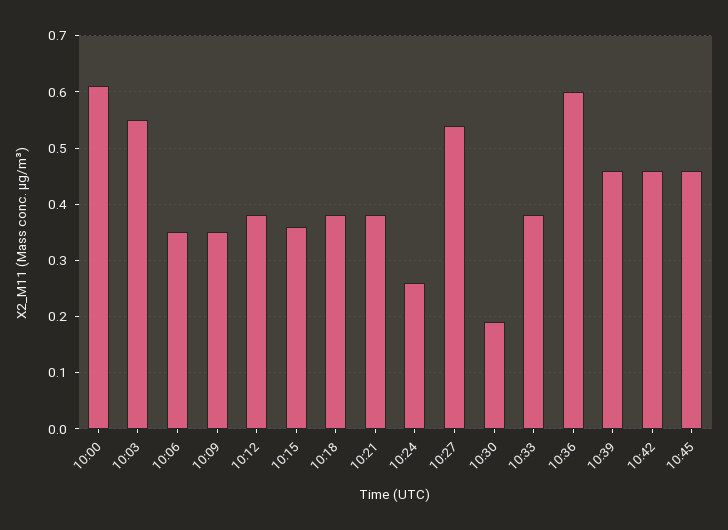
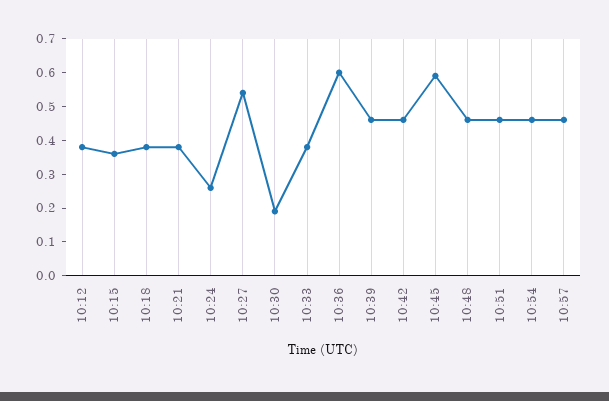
10:00: 0.6 -> none
10:03: 0.55 -> none
10:06: 0.35 -> none
10:09: 0.35 -> none
10:45: 0.45 -> 0.6
10:48: none -> 0.45
10:51: none -> 0.45
10:54: none -> 0.45
10:57: none -> 0.45

